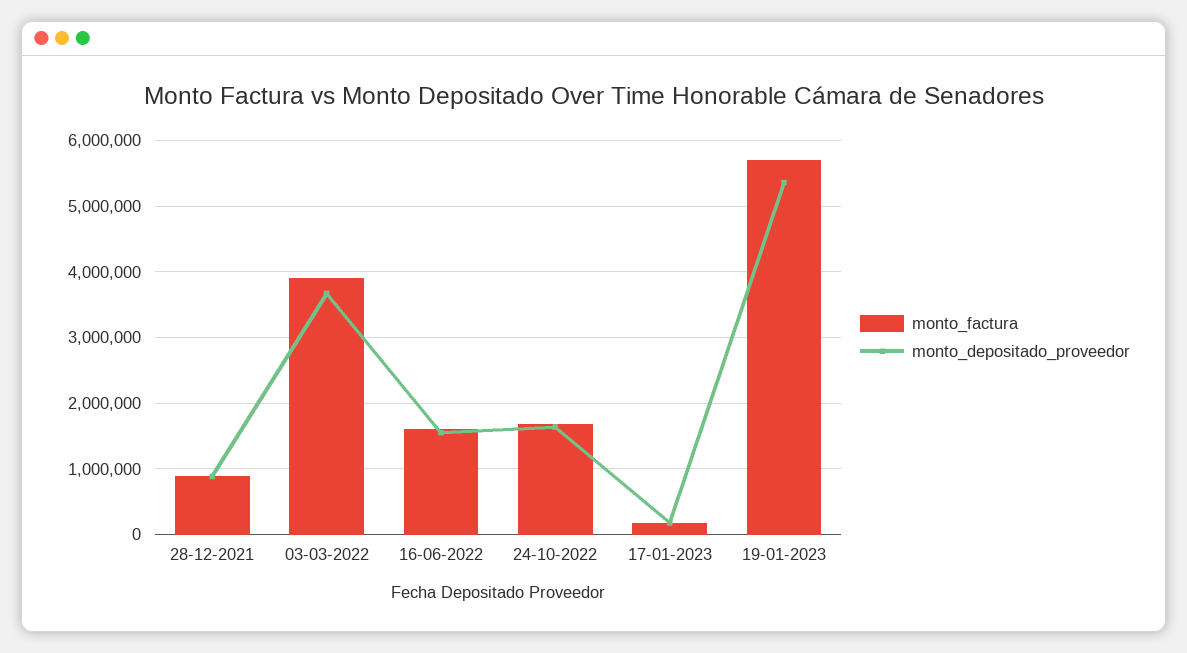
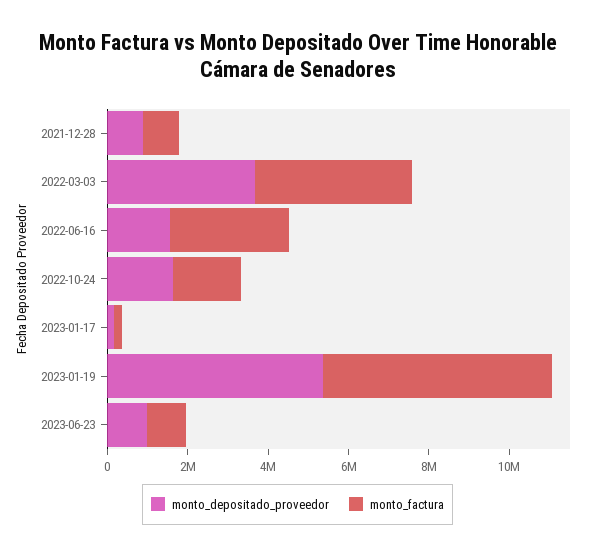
monto_factura, 16-06-2022: 1600000 -> 3000000
monto_depositado_proveedor, 2023-06-23: none -> 1000000
monto_factura, 2023-06-23: none -> 1000000

